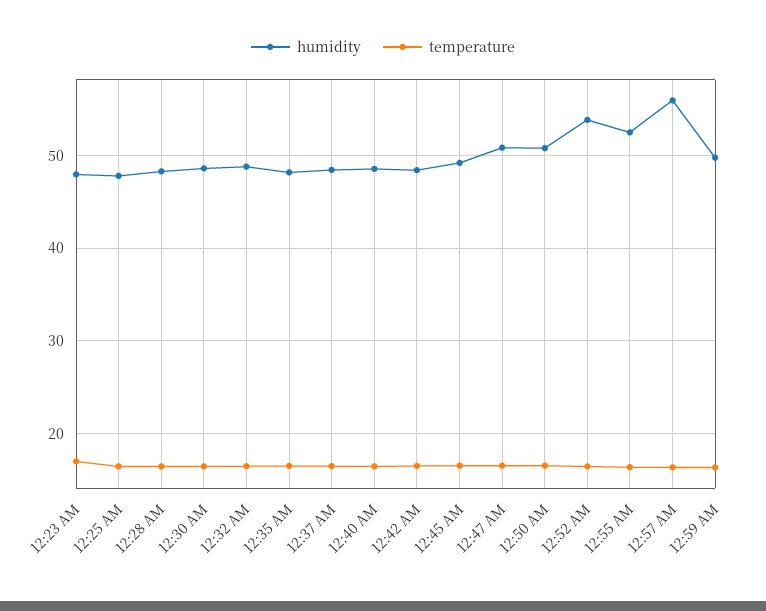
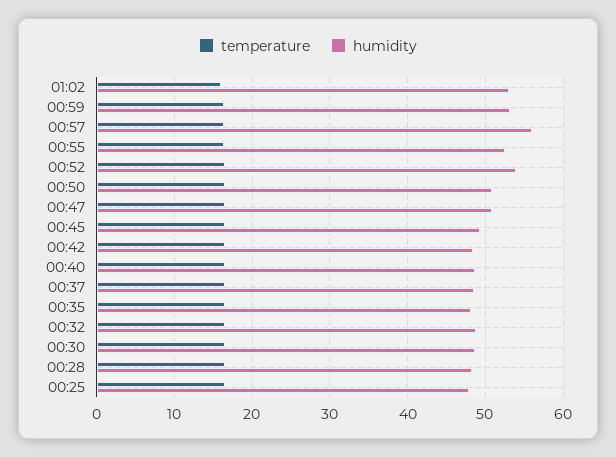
humidity, 12:23 AM: 48 -> none
temperature, 12:23 AM: 17 -> none
humidity, 12:59 AM: 50 -> 53
temperature, 01:02: none -> 16
humidity, 01:02: none -> 53

